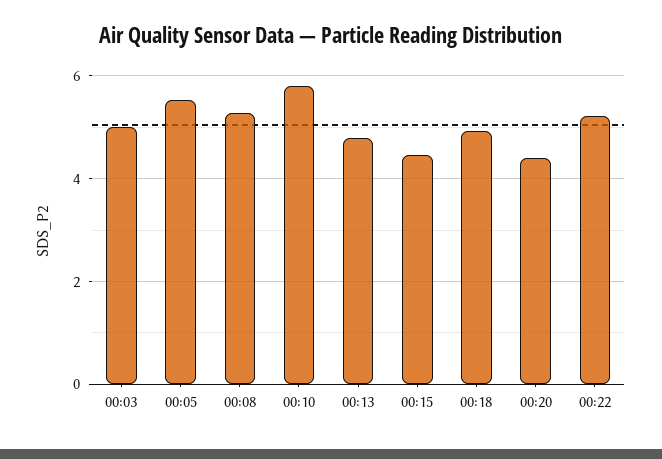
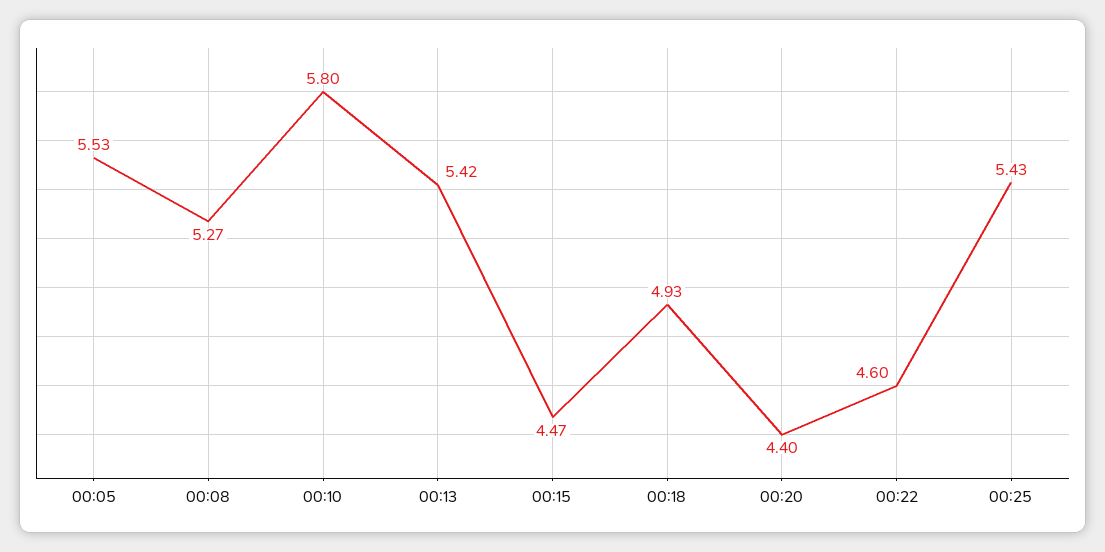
00:03: 5 -> none
00:13: 4.8 -> 5.42
00:22: 5.2 -> 4.6
00:25: none -> 5.43

